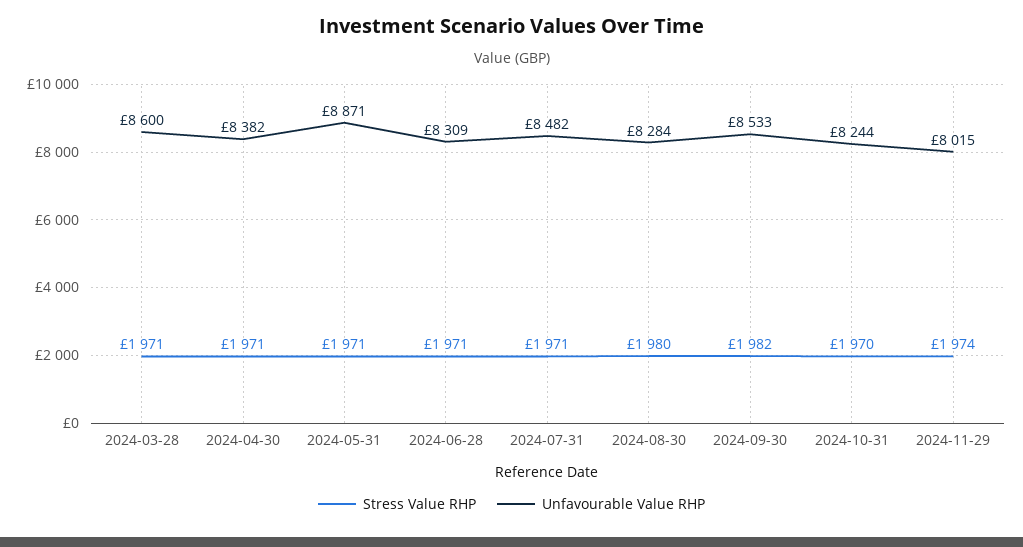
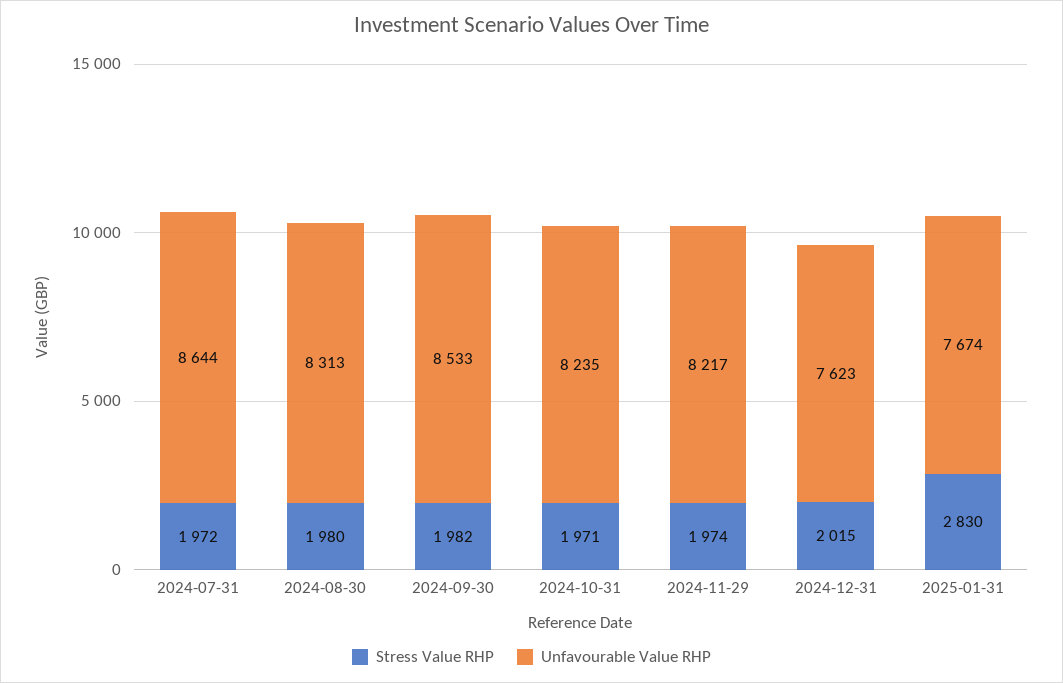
Stress Value RHP, 2024-03-28: 1971 -> none
Unfavourable Value RHP, 2024-03-28: 8600 -> none
Stress Value RHP, 2024-04-30: 1971 -> none
Unfavourable Value RHP, 2024-04-30: 8382 -> none
Stress Value RHP, 2024-05-31: 1971 -> none
Unfavourable Value RHP, 2024-05-31: 8871 -> none
Stress Value RHP, 2024-06-28: 1971 -> none
Unfavourable Value RHP, 2024-06-28: 8309 -> none
Stress Value RHP, 2024-07-31: 1971 -> 1972
Unfavourable Value RHP, 2024-07-31: 8482 -> 8644
Unfavourable Value RHP, 2024-08-30: 8284 -> 8313
Stress Value RHP, 2024-10-31: 1970 -> 1971
Unfavourable Value RHP, 2024-10-31: 8244 -> 8235
Unfavourable Value RHP, 2024-11-29: 8015 -> 8217
Stress Value RHP, 2024-12-31: none -> 2015
Unfavourable Value RHP, 2024-12-31: none -> 7623
Stress Value RHP, 2025-01-31: none -> 2830
Unfavourable Value RHP, 2025-01-31: none -> 7674

